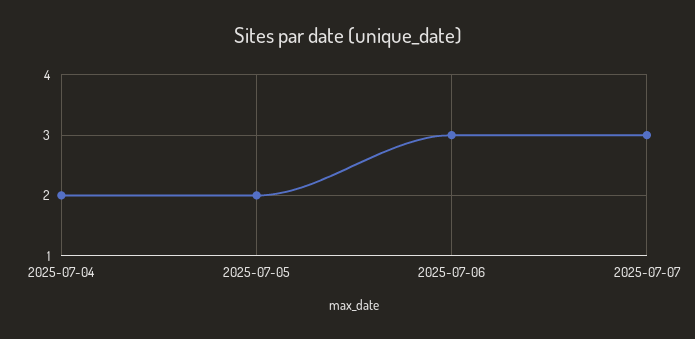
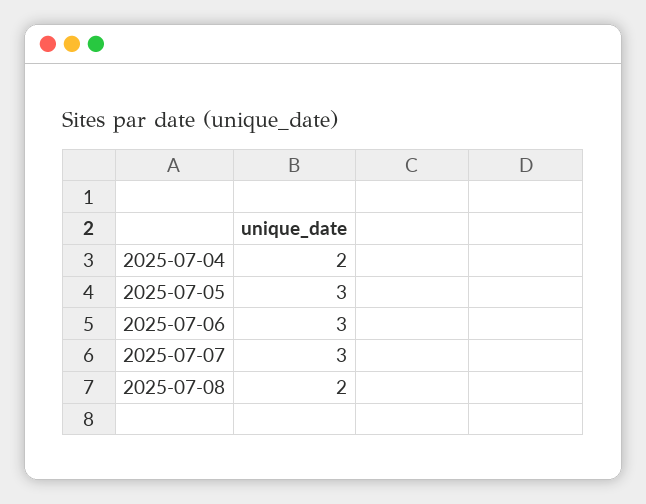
2025-07-05: 2 -> 3
2025-07-08: none -> 2

